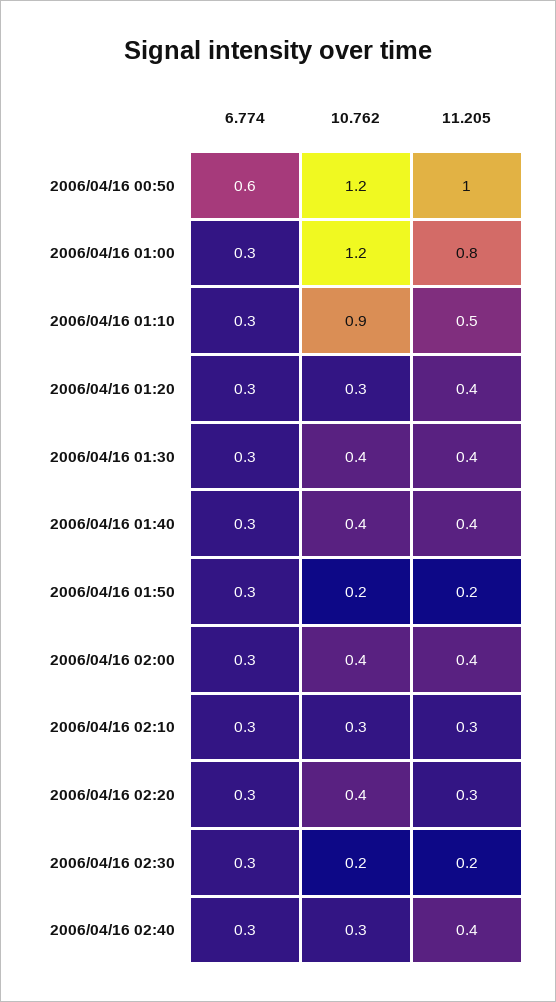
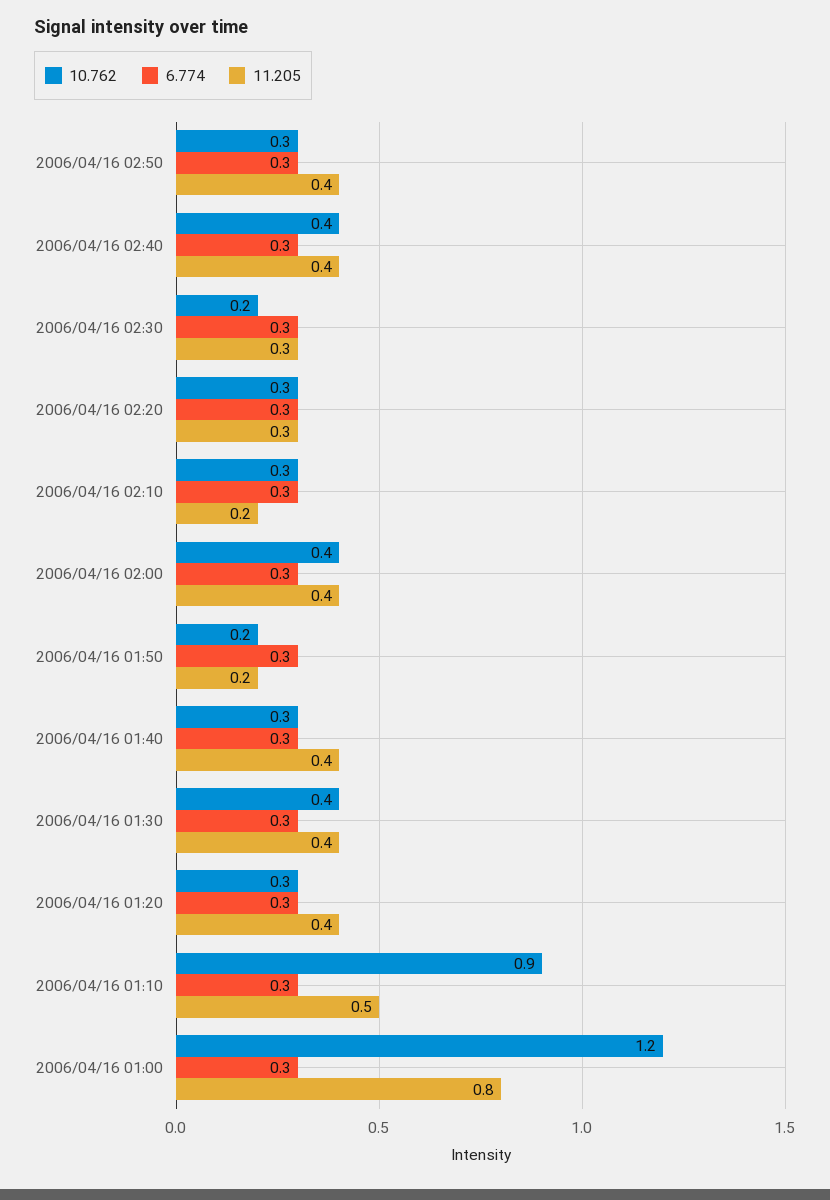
6.774, 2006/04/16 00:50: 0.6 -> none
10.762, 2006/04/16 00:50: 1.2 -> none
11.205, 2006/04/16 00:50: 1 -> none
10.762, 2006/04/16 01:40: 0.4 -> 0.3
11.205, 2006/04/16 02:10: 0.3 -> 0.2
10.762, 2006/04/16 02:20: 0.4 -> 0.3
11.205, 2006/04/16 02:30: 0.2 -> 0.3
10.762, 2006/04/16 02:40: 0.3 -> 0.4
10.762, 2006/04/16 02:50: none -> 0.3
6.774, 2006/04/16 02:50: none -> 0.3
11.205, 2006/04/16 02:50: none -> 0.4

